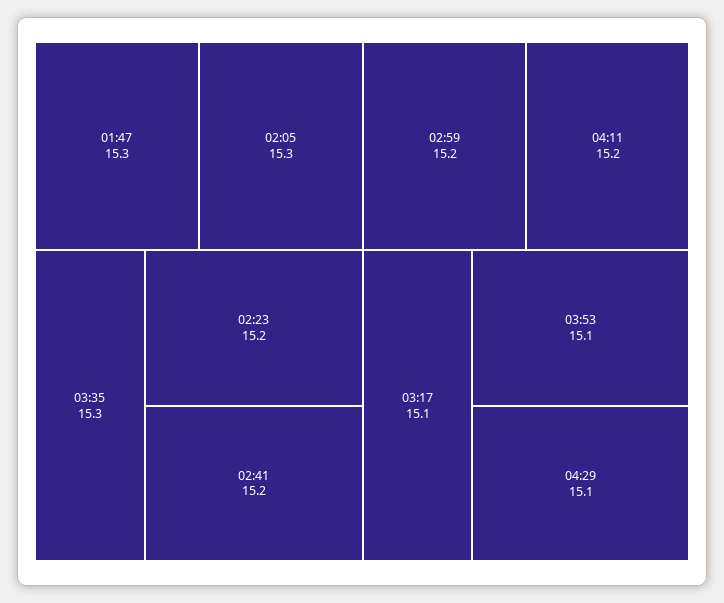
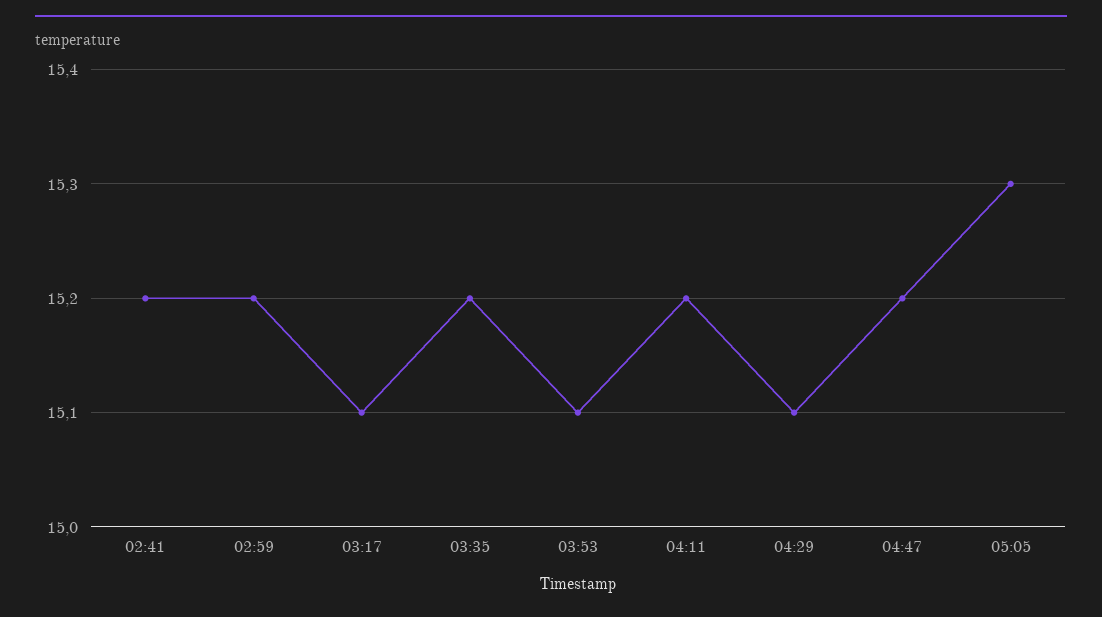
01:47: 15.3 -> none
02:05: 15.3 -> none
03:35: 15.3 -> 15.2
02:23: 15.2 -> none
04:47: none -> 15.2
05:05: none -> 15.3

